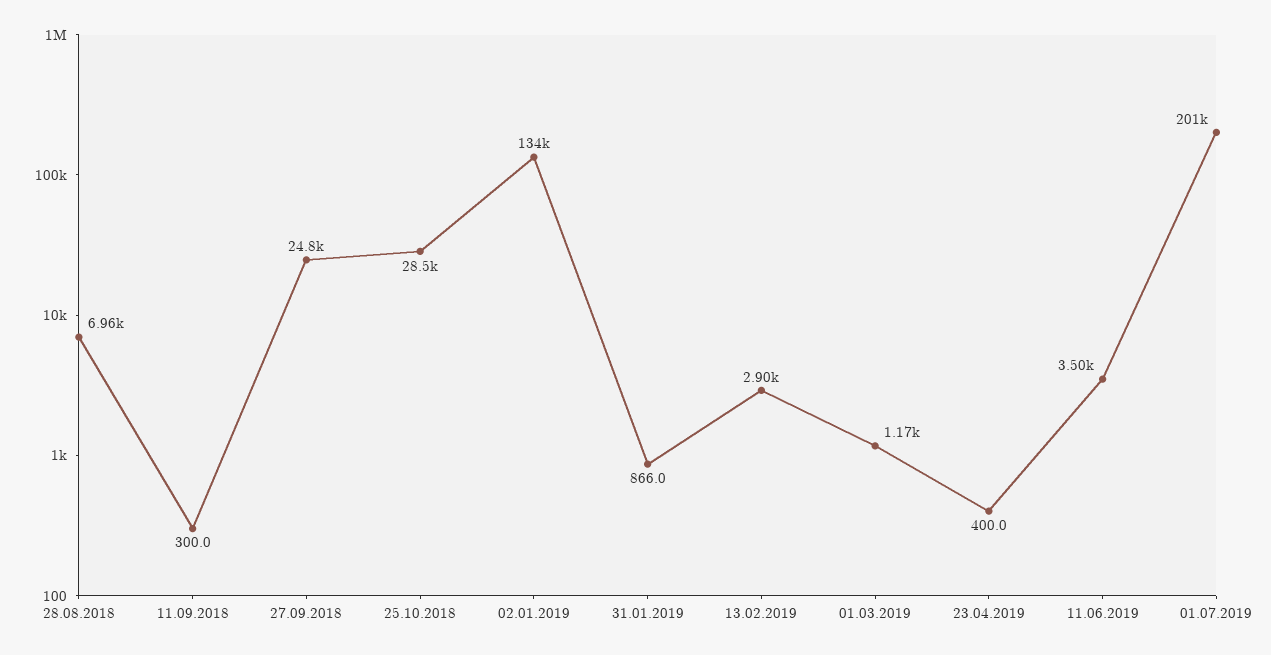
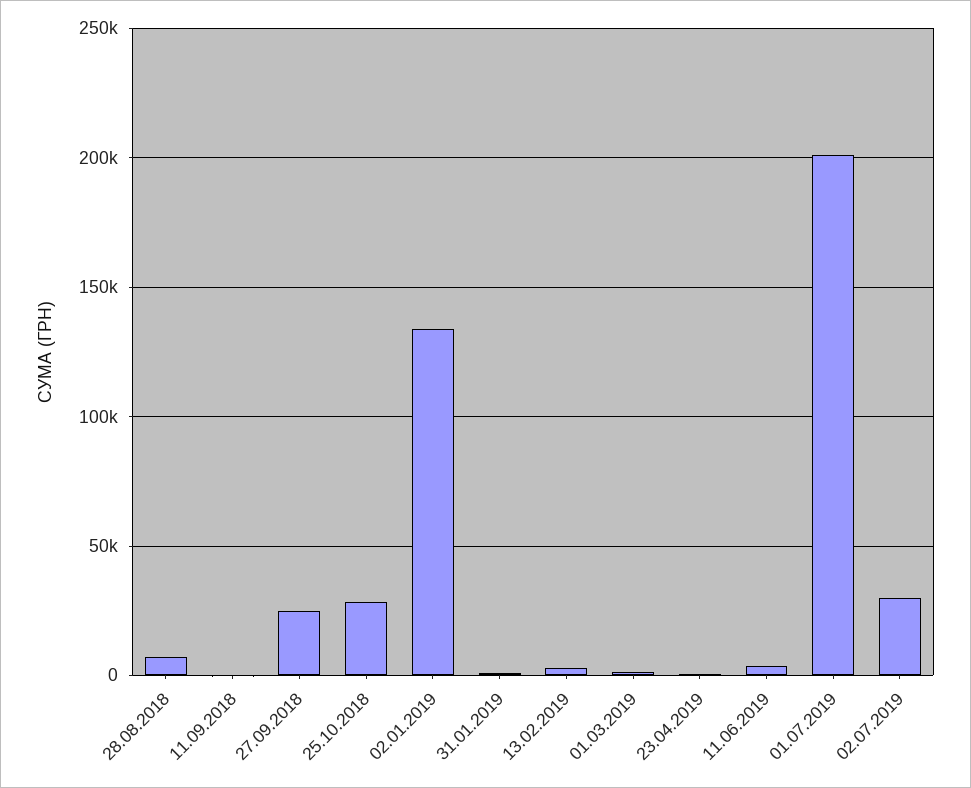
02.07.2019: none -> 30000

